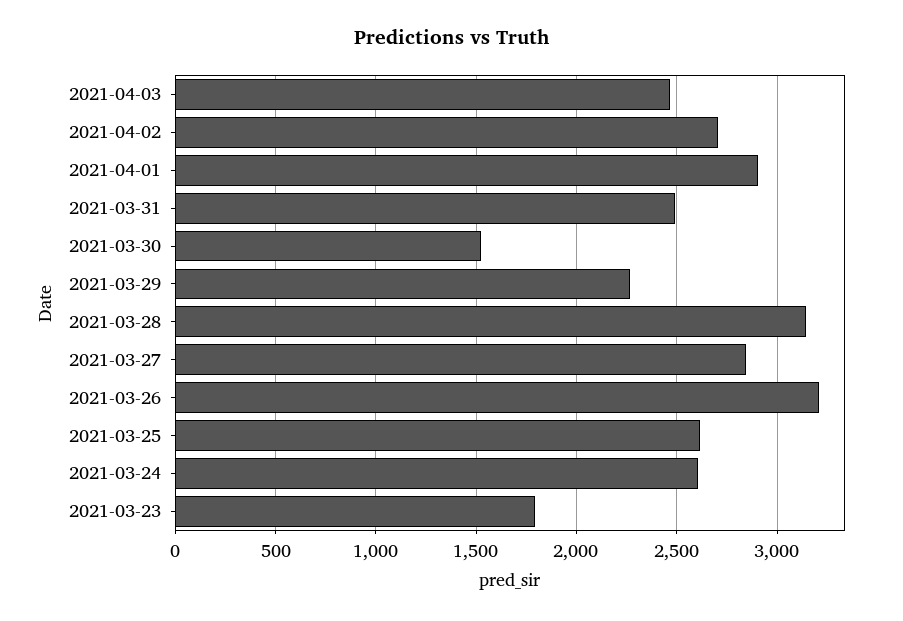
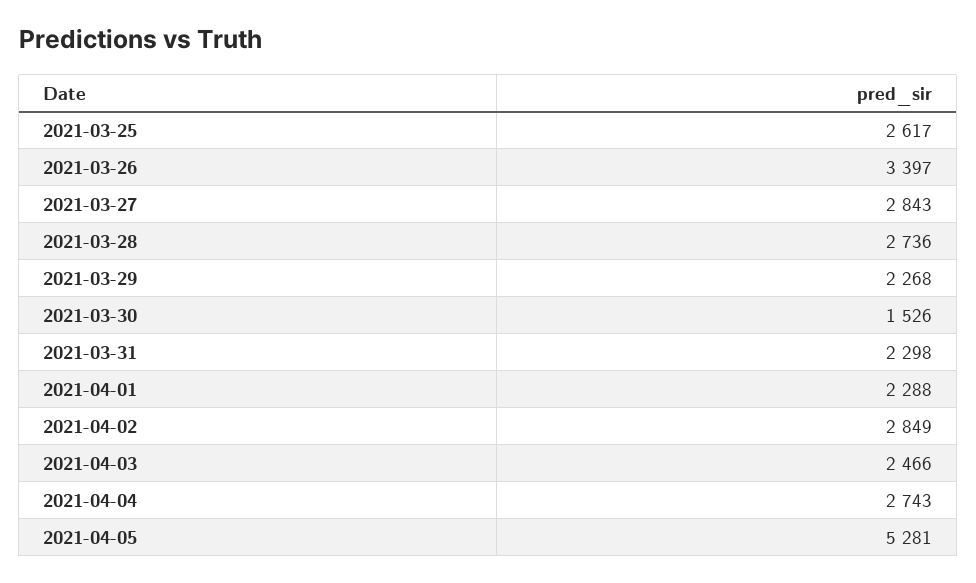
2021-04-02: 2700 -> 2849
2021-04-01: 2900 -> 2288
2021-03-31: 2500 -> 2298
2021-03-28: 3150 -> 2736
2021-03-26: 3200 -> 3397
2021-03-24: 2600 -> none
2021-03-23: 1800 -> none
2021-04-04: none -> 2743
2021-04-05: none -> 5281

